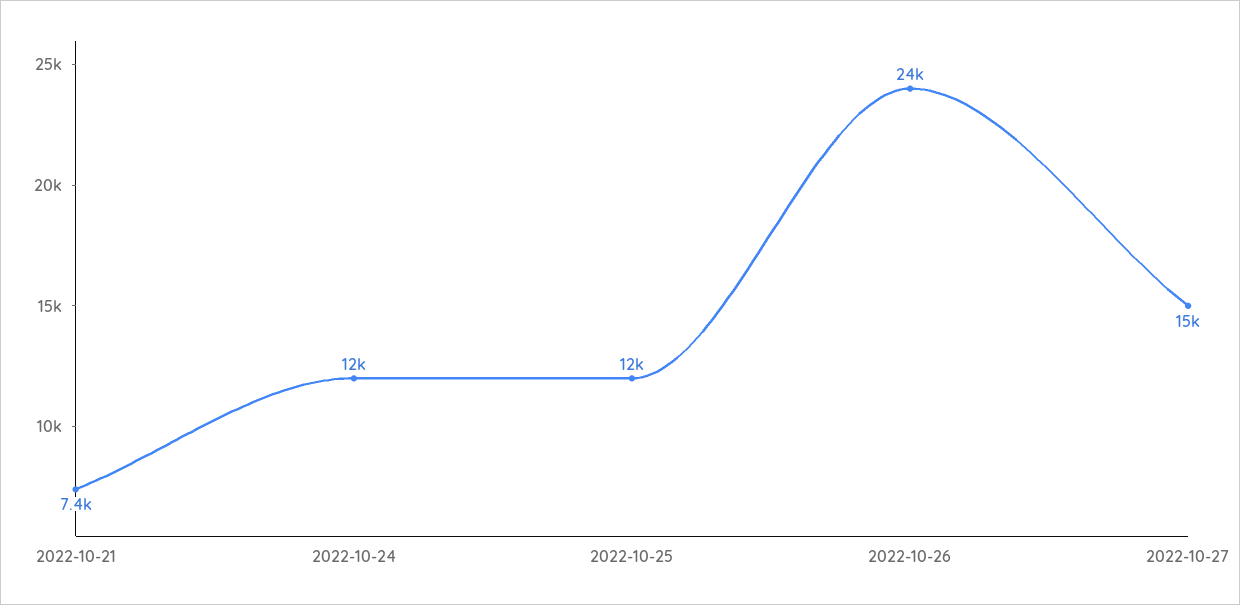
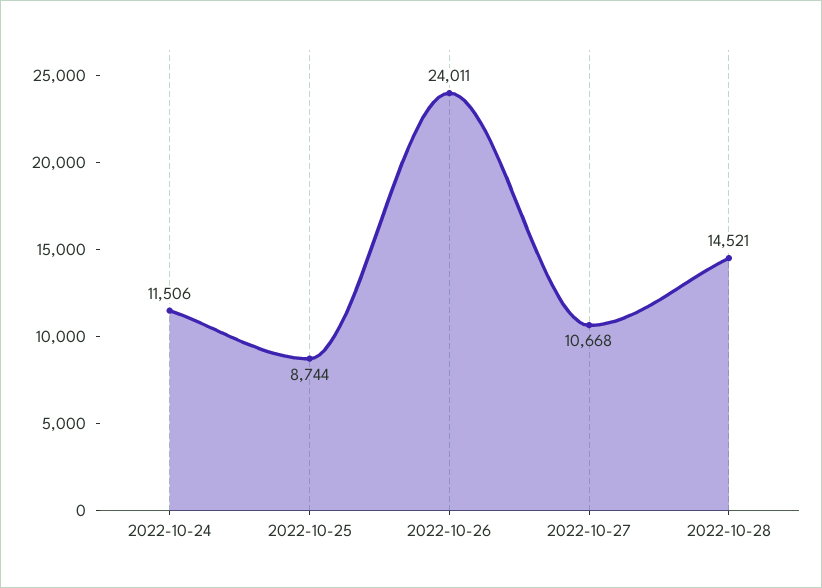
2022-10-21: 7400 -> none
2022-10-25: 12000 -> 8744
2022-10-27: 15000 -> 10668
2022-10-28: none -> 14521

